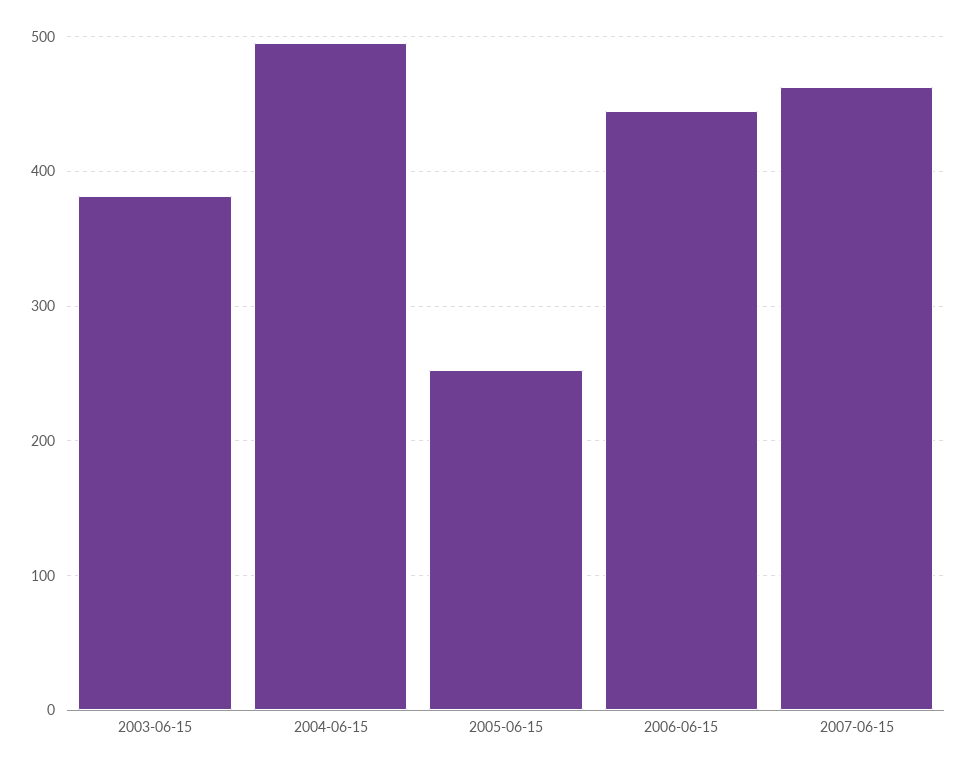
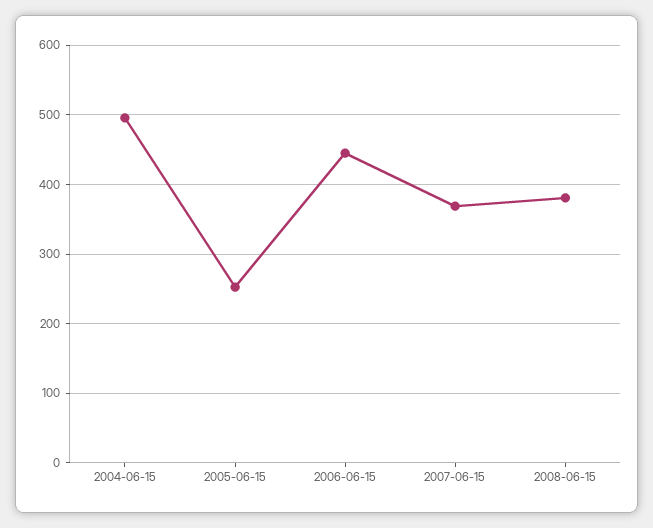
2003-06-15: 380 -> none
2007-06-15: 460 -> 370
2008-06-15: none -> 380

